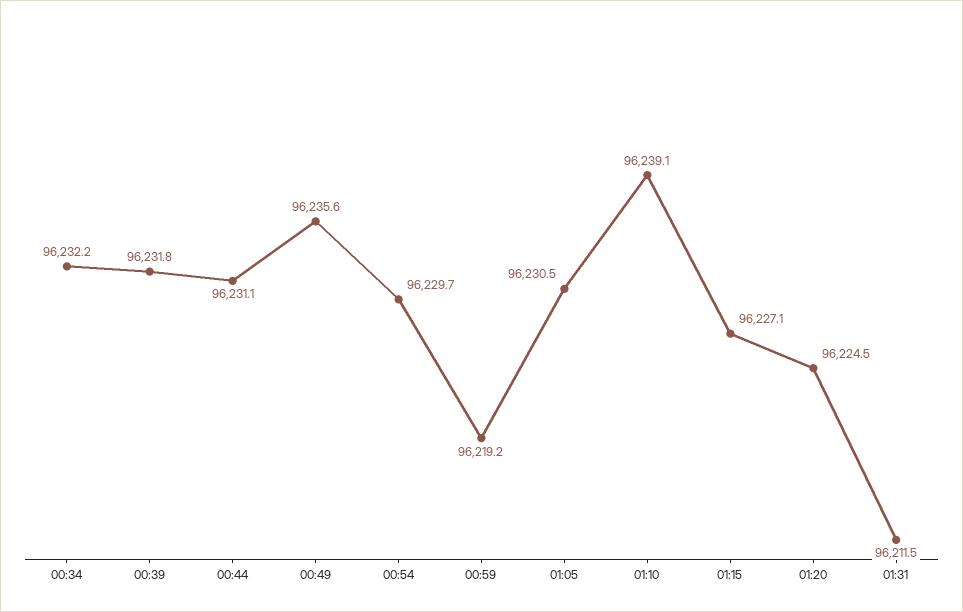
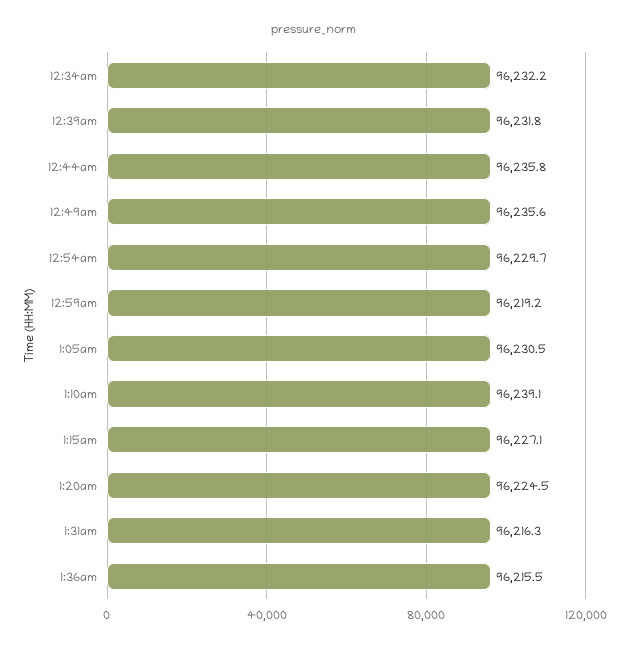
00:44: 96231.1 -> 96235.8
01:31: 96211.5 -> 96216.3
1:36am: none -> 96215.5

